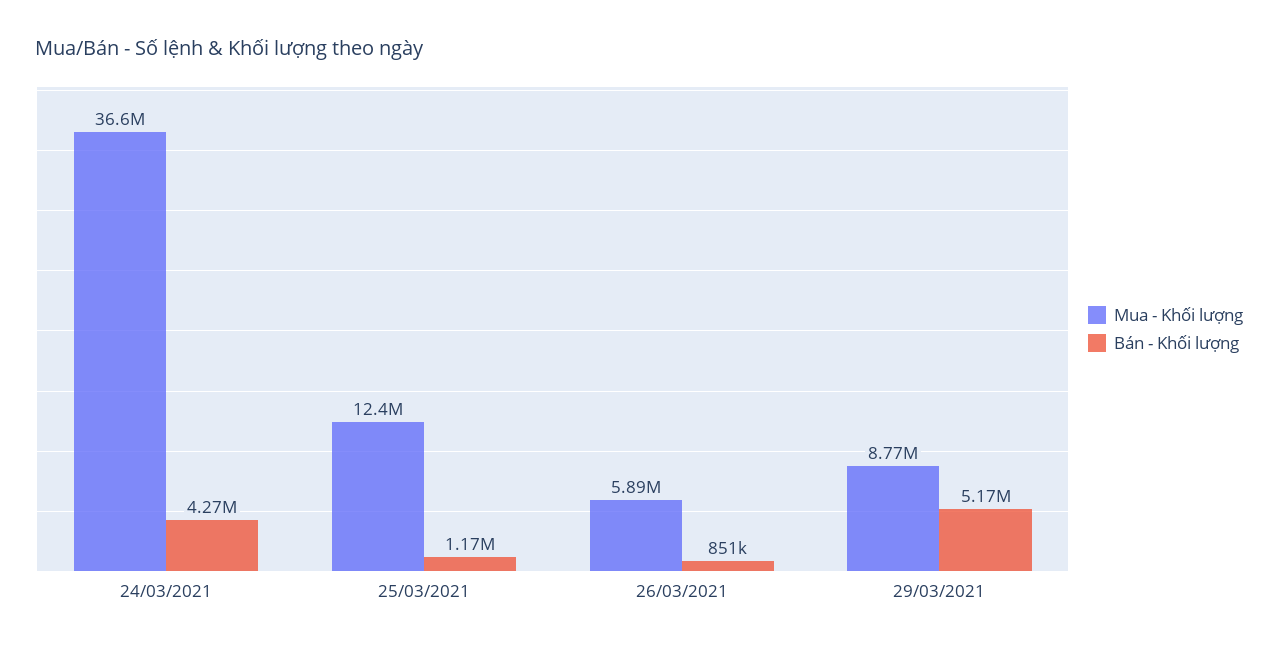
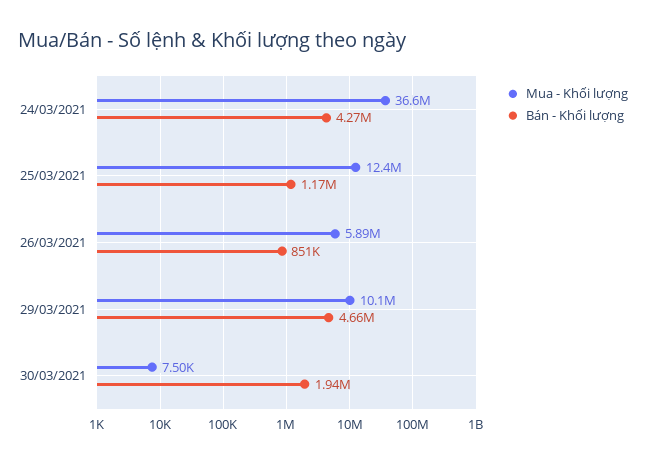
Mua - Khối lượng, 29/03/2021: 8770000 -> 10100000
Bán - Khối lượng, 29/03/2021: 5170000 -> 4660000
Mua - Khối lượng, 30/03/2021: none -> 7500
Bán - Khối lượng, 30/03/2021: none -> 1940000

